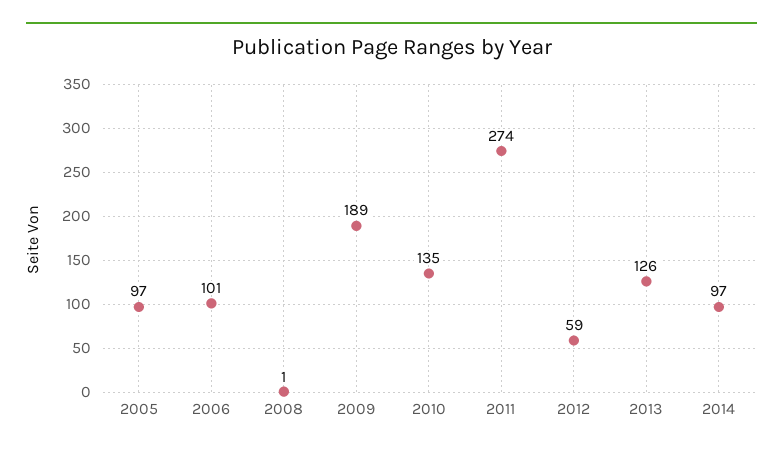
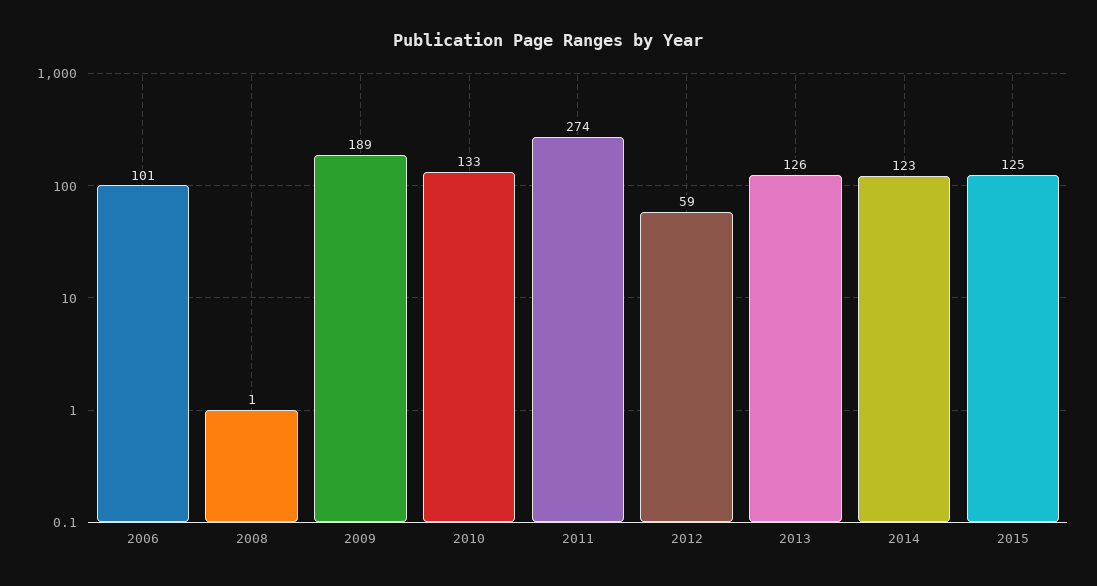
2005: 97 -> none
2010: 135 -> 133
2014: 97 -> 123
2015: none -> 125

